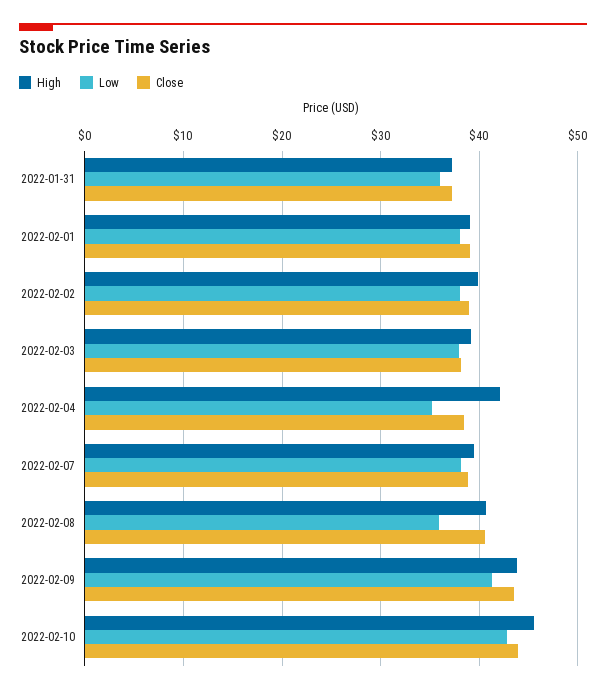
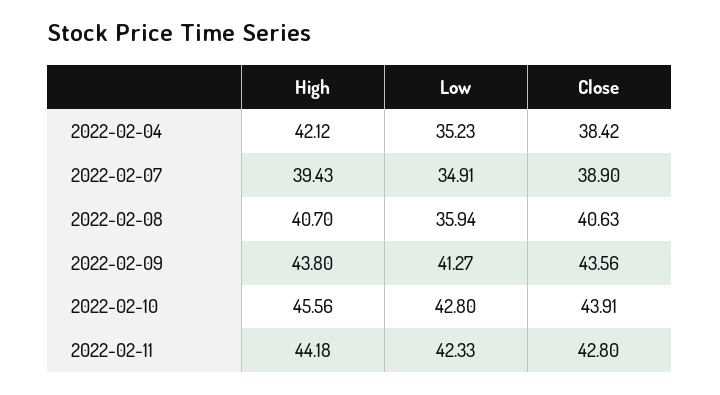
High, 2022-01-31: 37 -> none
Low, 2022-01-31: 36 -> none
Close, 2022-01-31: 37 -> none
High, 2022-02-01: 39 -> none
Low, 2022-02-01: 38 -> none
Close, 2022-02-01: 39 -> none
High, 2022-02-02: 40 -> none
Low, 2022-02-02: 38 -> none
Close, 2022-02-02: 39 -> none
High, 2022-02-03: 39 -> none
Low, 2022-02-03: 38 -> none
Close, 2022-02-03: 38 -> none
Low, 2022-02-07: 38 -> 34.91
High, 2022-02-11: none -> 44.18
Low, 2022-02-11: none -> 42.33
Close, 2022-02-11: none -> 42.8

